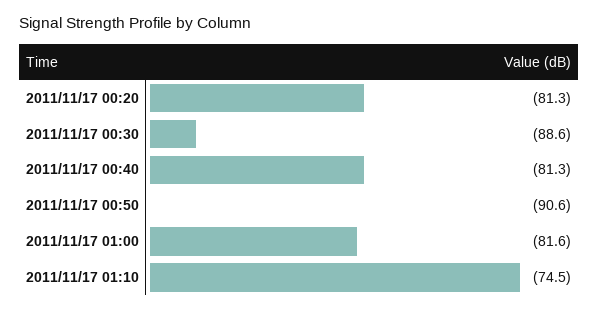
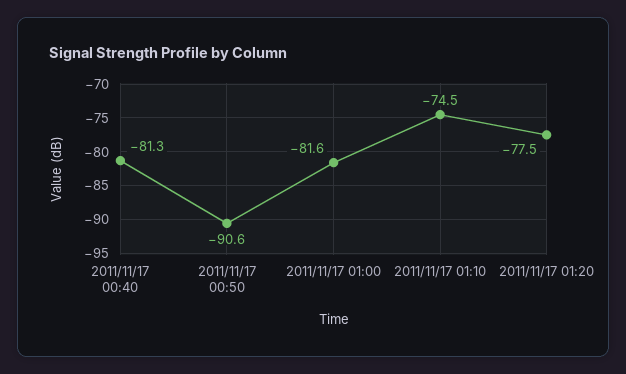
2011/11/17 00:20: -81.3 -> none
2011/11/17 00:30: -88.6 -> none
2011/11/17 01:20: none -> -77.5

